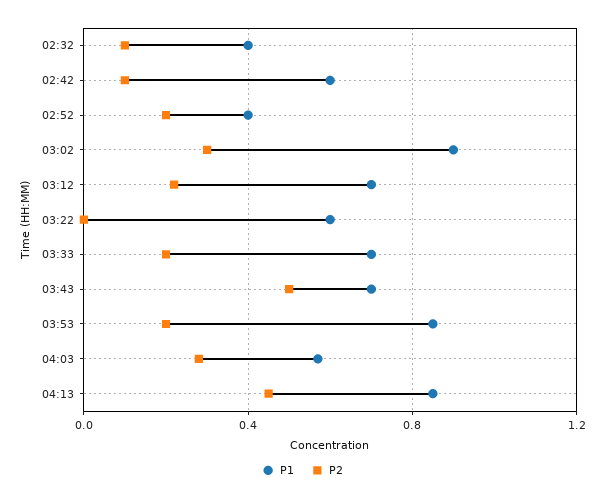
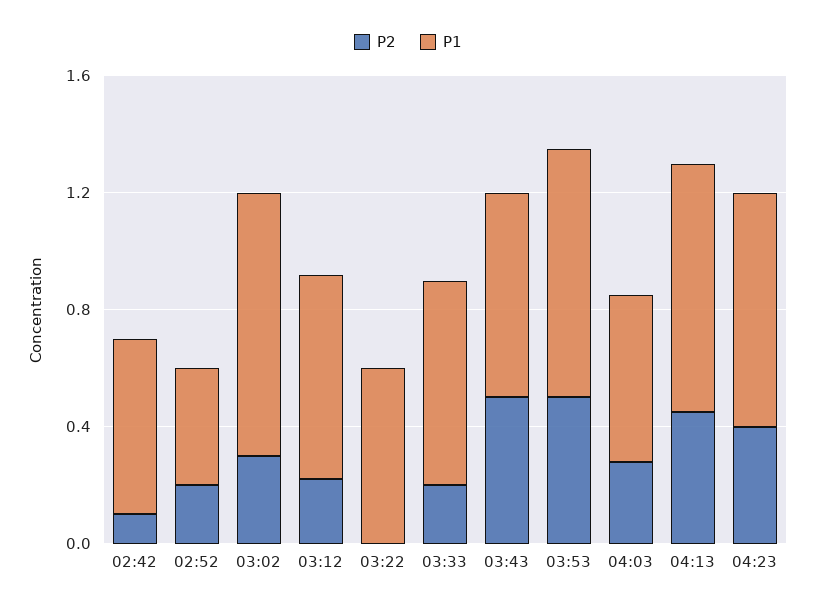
P1, 02:32: 0.4 -> none
P2, 02:32: 0.1 -> none
P2, 03:53: 0.2 -> 0.5
P2, 04:23: none -> 0.4
P1, 04:23: none -> 0.8

